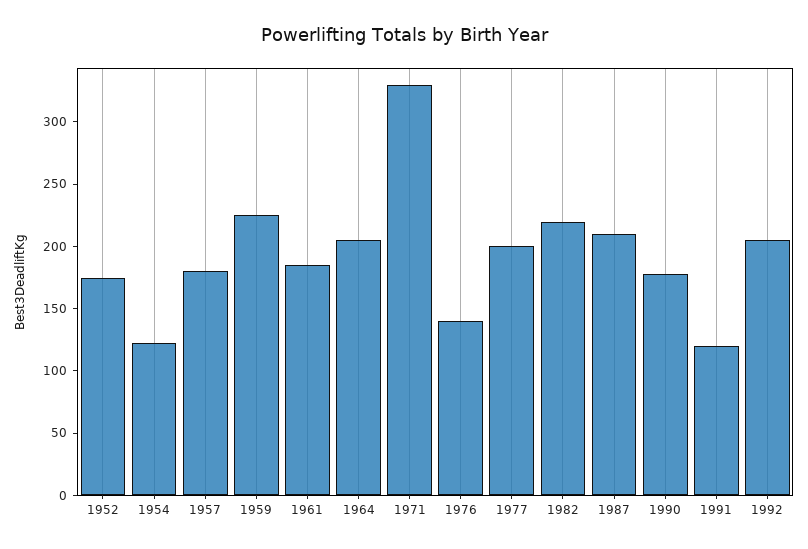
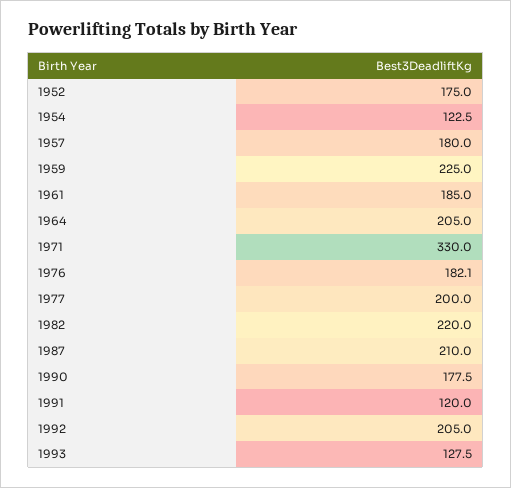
1976: 140 -> 182.1
1993: none -> 127.5

